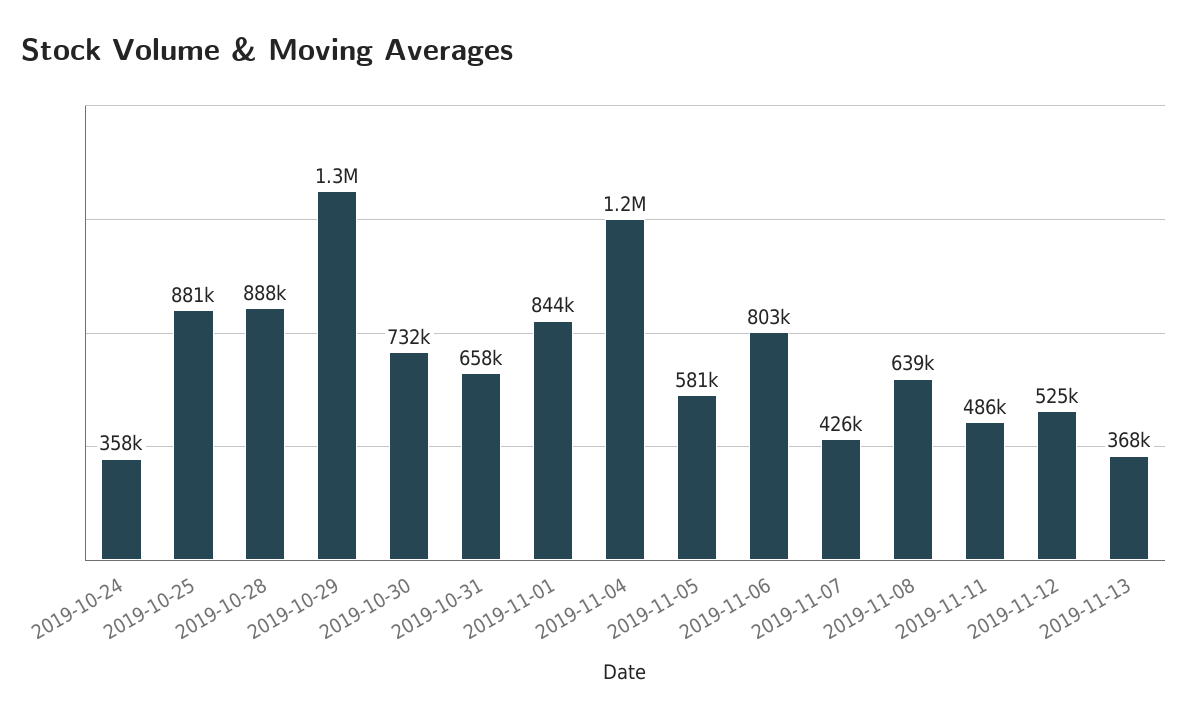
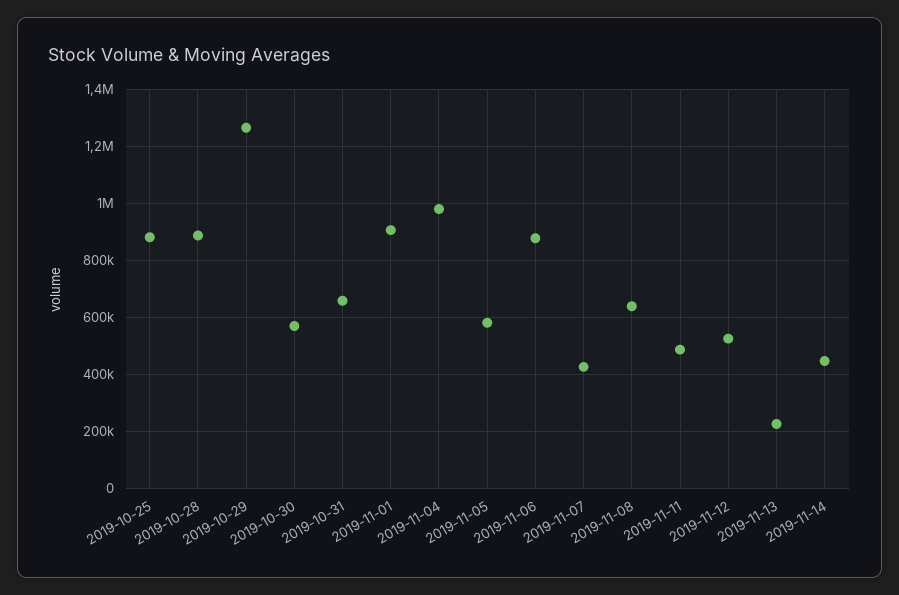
2019-10-24: 358000 -> none
2019-10-30: 732000 -> 575000
2019-11-01: 844000 -> 900000
2019-11-04: 1200000 -> 975000
2019-11-06: 803000 -> 875000
2019-11-13: 368000 -> 225000
2019-11-14: none -> 450000

